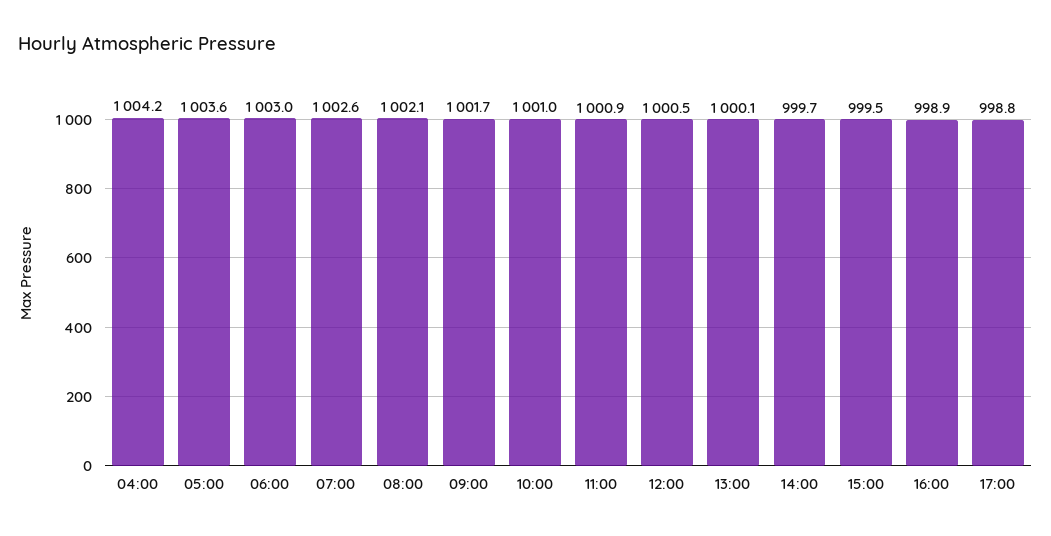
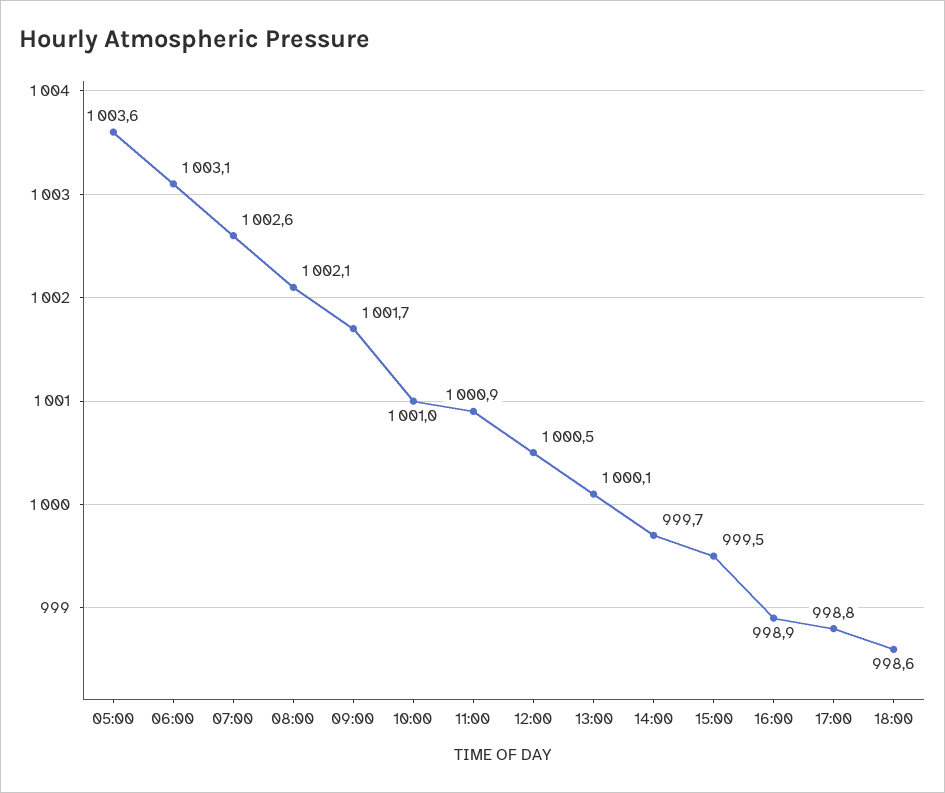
04:00: 1004.2 -> none
06:00: 1003 -> 1003.1
18:00: none -> 998.6

